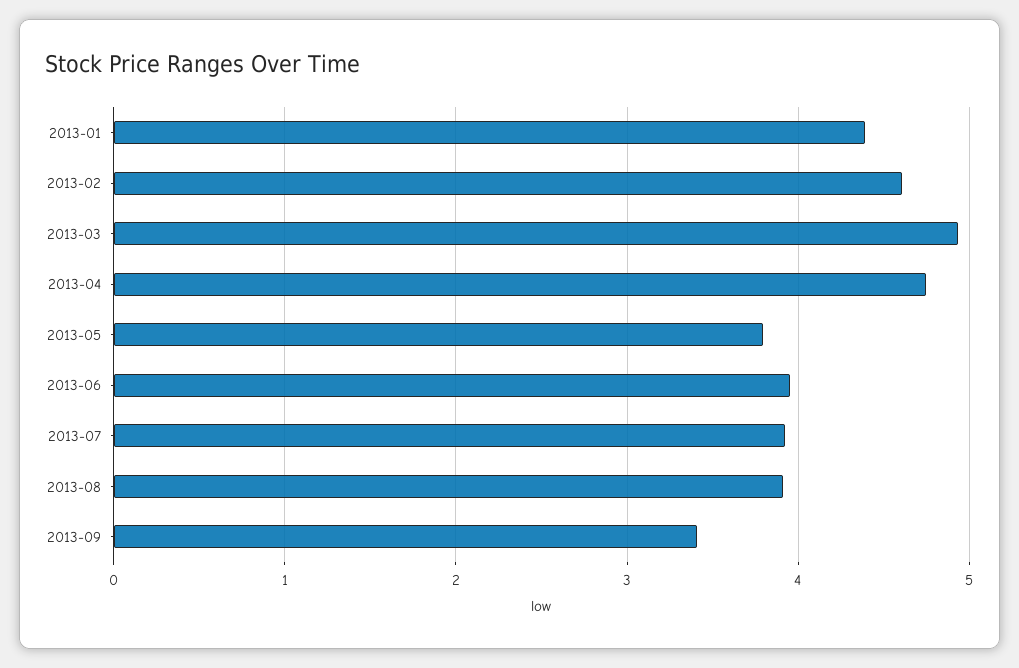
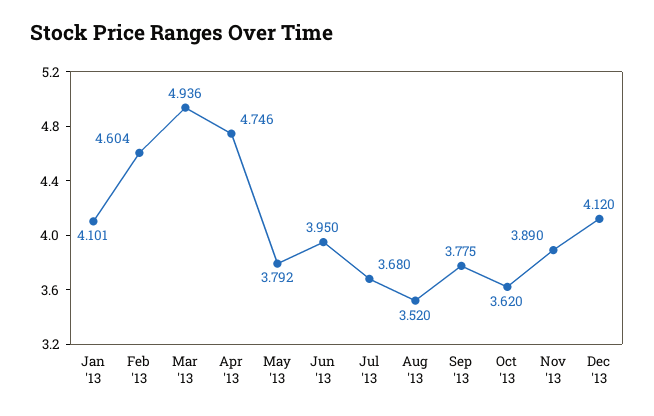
2013-01: 4.4 -> 4.101
2013-07: 3.9 -> 3.68
2013-08: 3.9 -> 3.52
2013-09: 3.4 -> 3.775
Oct '13: none -> 3.62
Nov '13: none -> 3.89
Dec '13: none -> 4.12

